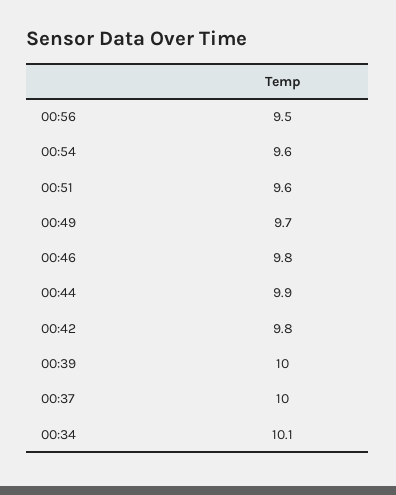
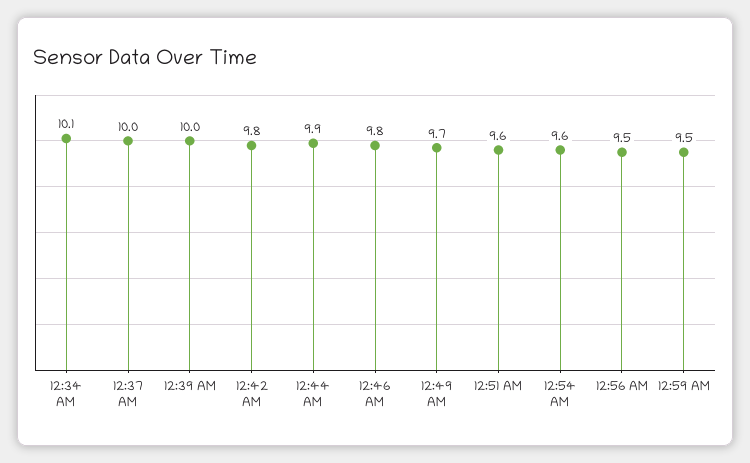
12:59 AM: none -> 9.5

